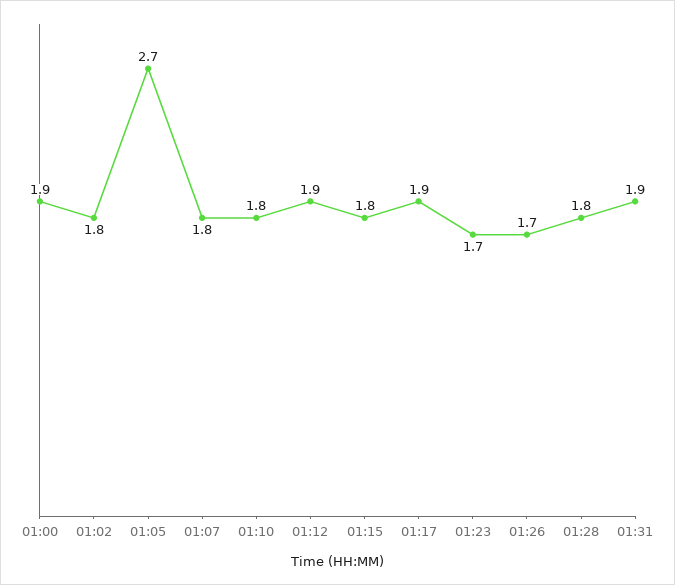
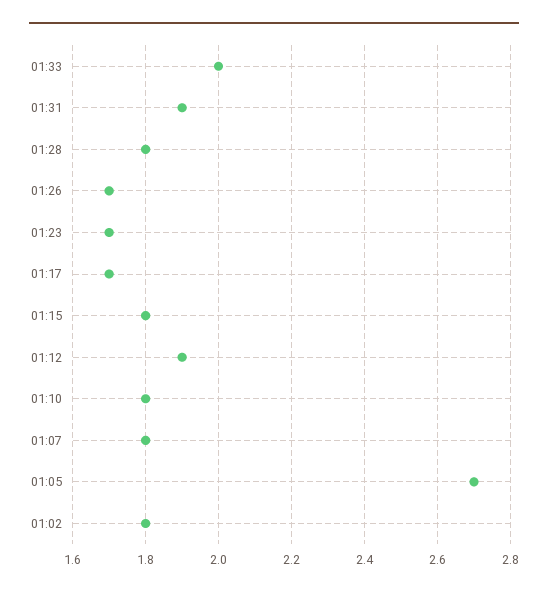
01:00: 1.9 -> none
01:17: 1.9 -> 1.7
01:33: none -> 2

